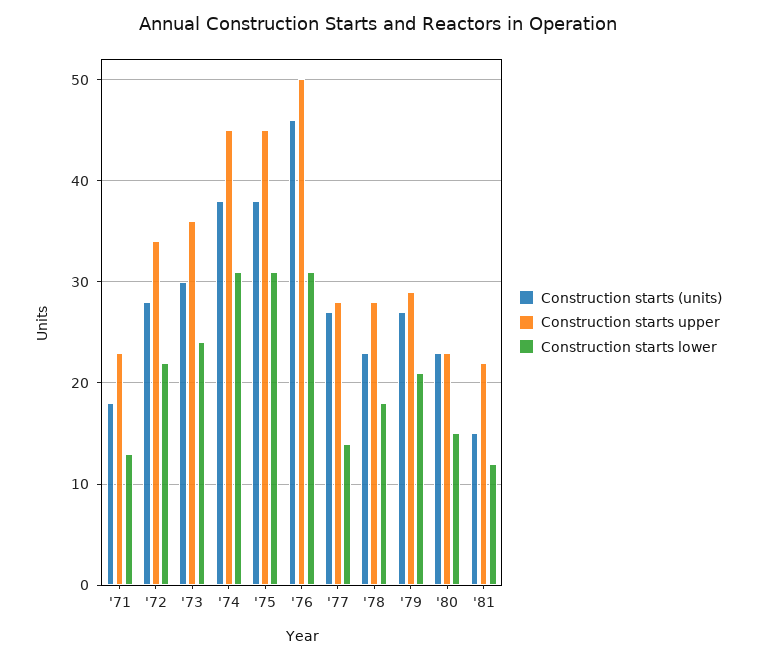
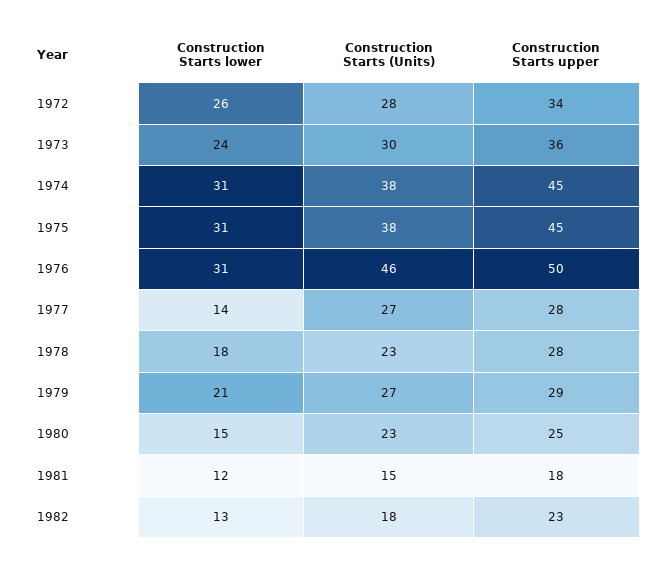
Construction starts (units), '71: 18 -> none
Construction starts upper, '71: 23 -> none
Construction starts lower, '71: 13 -> none
Construction starts lower, '72: 22 -> 26
Construction starts upper, '80: 23 -> 25
Construction starts upper, '81: 22 -> 18
Construction starts lower, 1982: none -> 13
Construction starts (units), 1982: none -> 18
Construction starts upper, 1982: none -> 23

